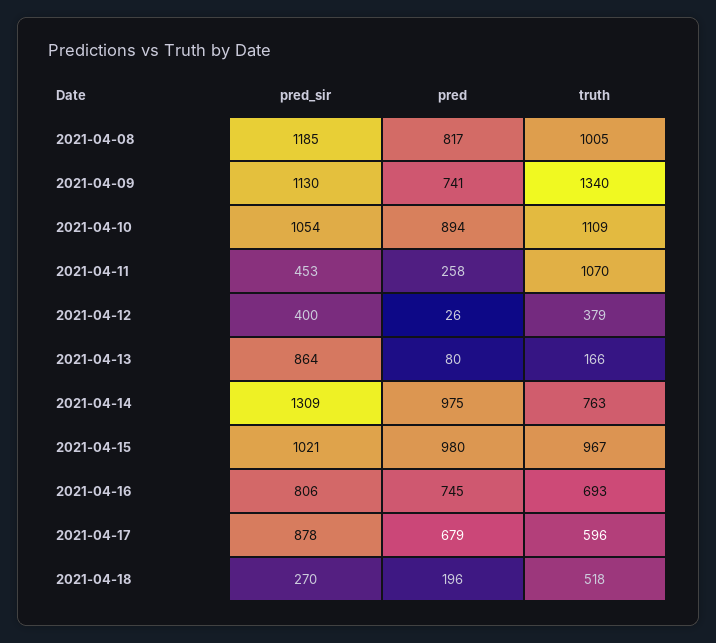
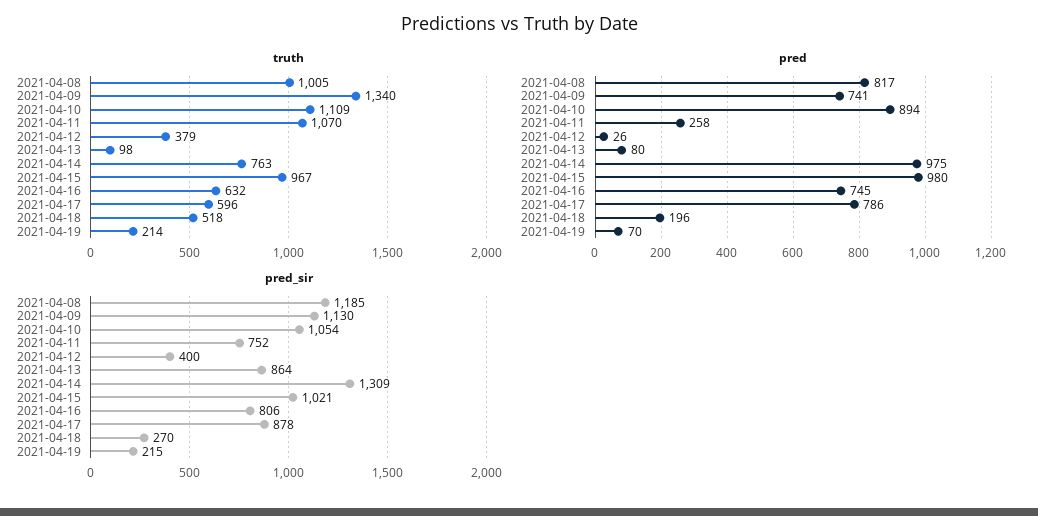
pred_sir, 2021-04-11: 453 -> 752
truth, 2021-04-13: 166 -> 98
truth, 2021-04-16: 693 -> 632
pred, 2021-04-17: 679 -> 786
truth, 2021-04-19: none -> 214
pred, 2021-04-19: none -> 70
pred_sir, 2021-04-19: none -> 215

